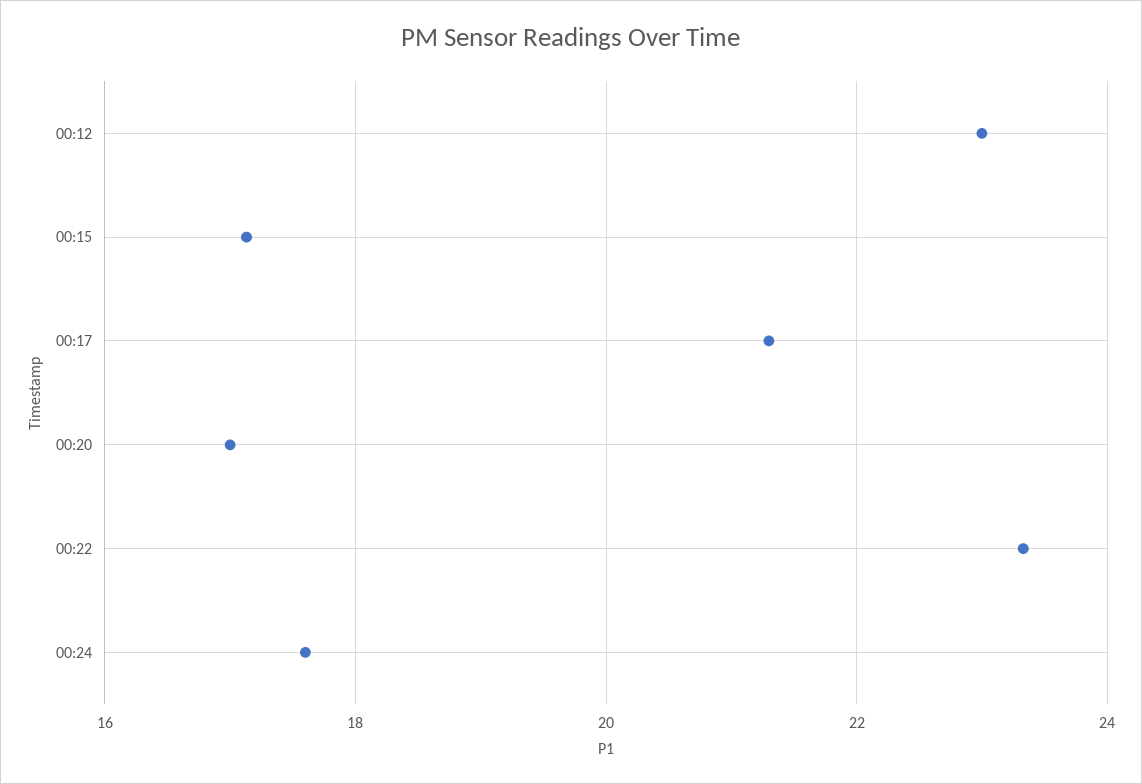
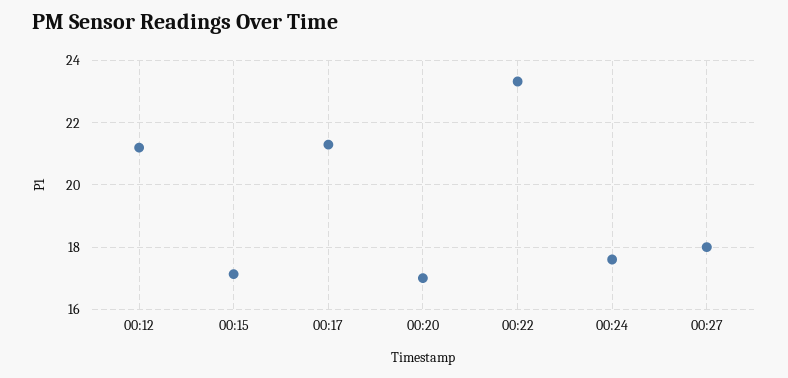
00:12: 23 -> 21.2
00:27: none -> 18

